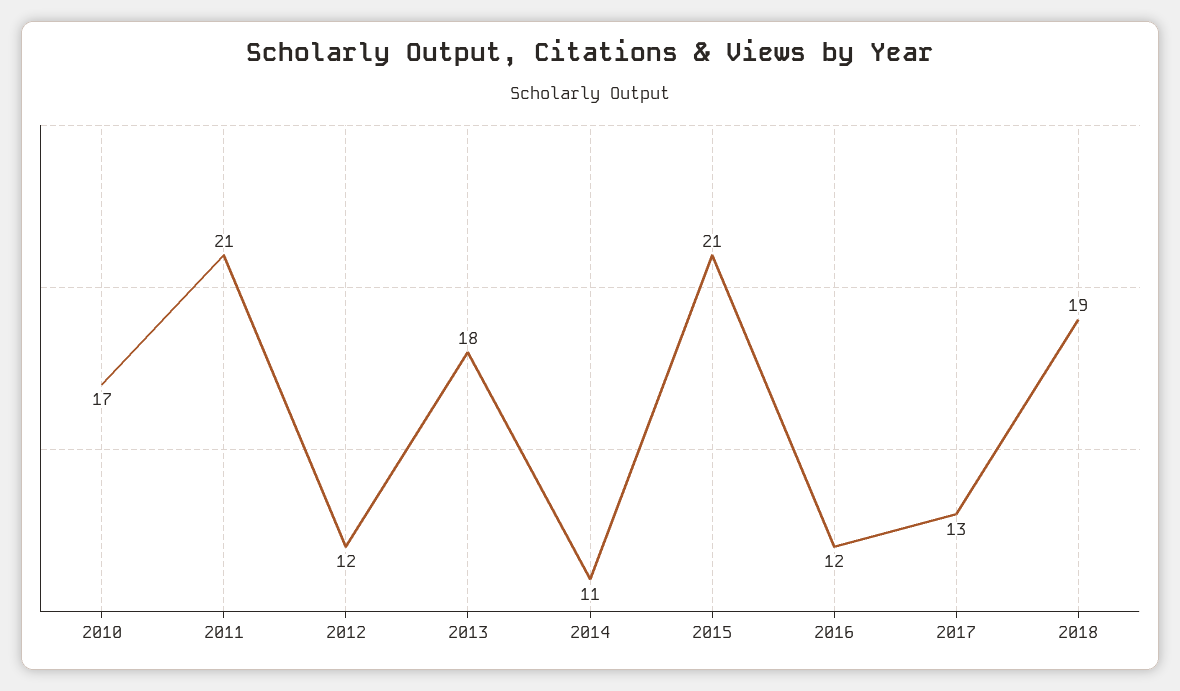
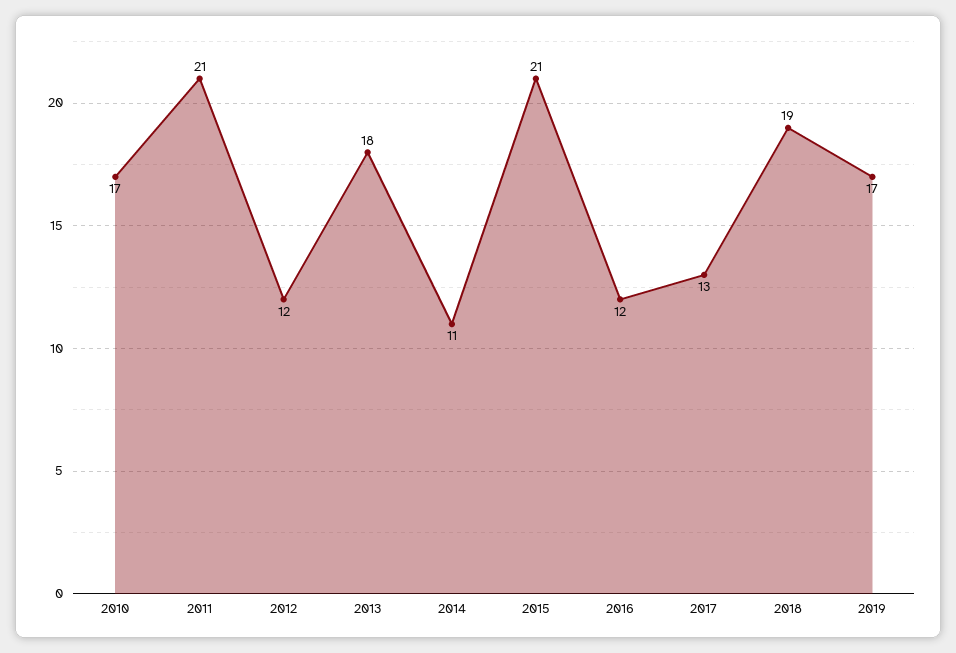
2019: none -> 17

